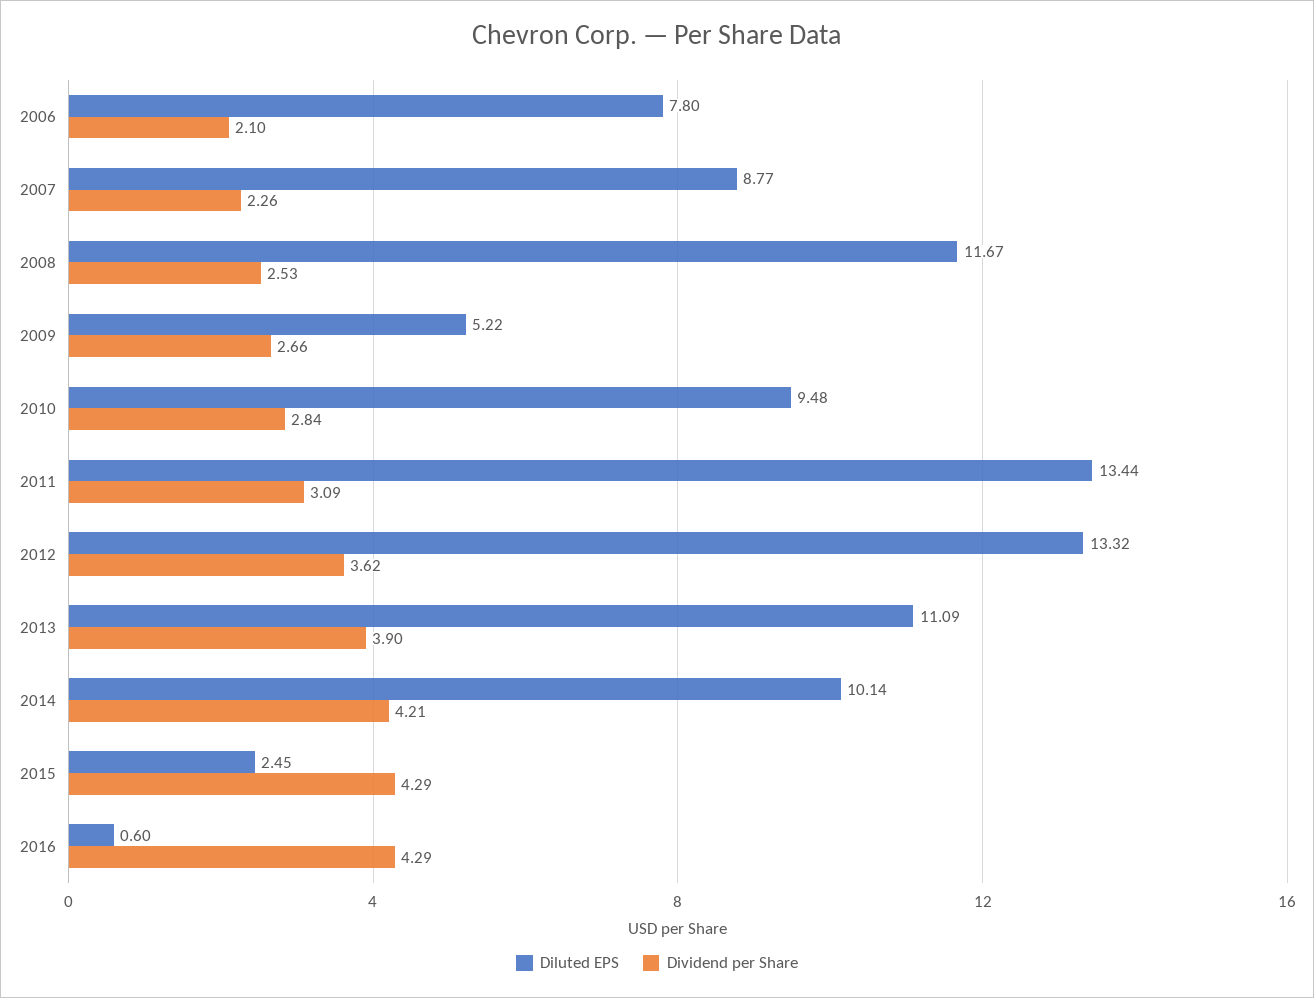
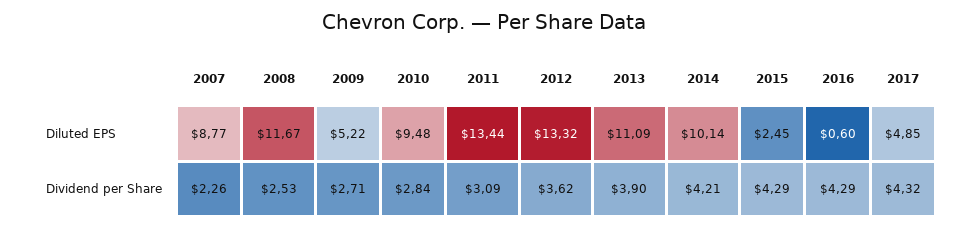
Diluted EPS, 2006: 7.8 -> none
Dividend per Share, 2006: 2.1 -> none
Dividend per Share, 2009: 2.66 -> 2.71
Diluted EPS, 2017: none -> 4.85
Dividend per Share, 2017: none -> 4.32

